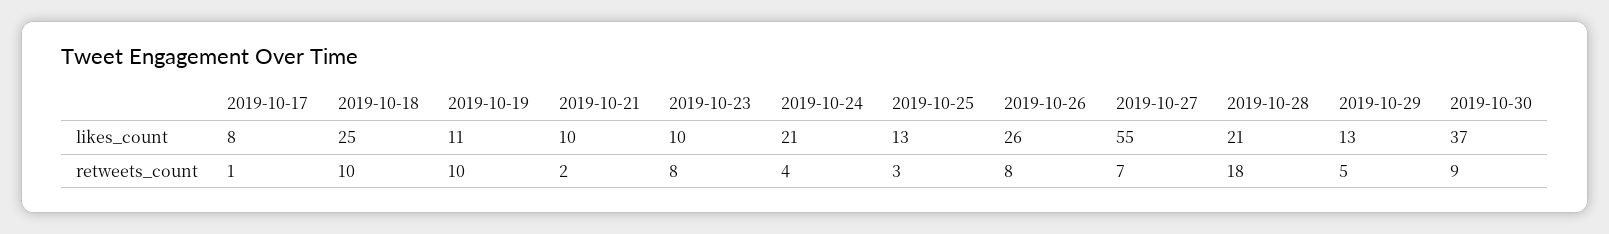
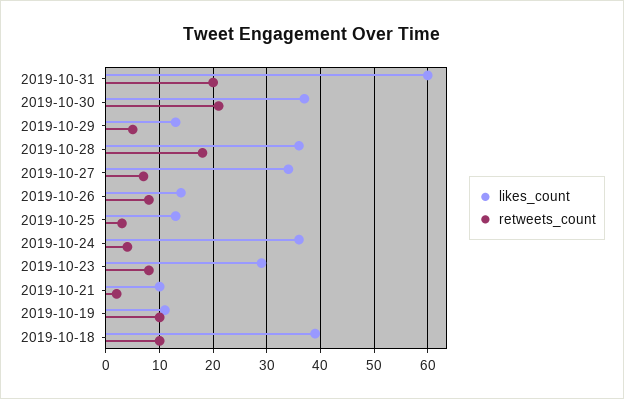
likes_count, 2019-10-17: 8 -> none
likes_count, 2019-10-18: 25 -> 40
likes_count, 2019-10-23: 10 -> 30
likes_count, 2019-10-24: 21 -> 35
likes_count, 2019-10-26: 26 -> 15
likes_count, 2019-10-27: 55 -> 35
likes_count, 2019-10-28: 21 -> 35
retweets_count, 2019-10-17: 1 -> none
retweets_count, 2019-10-30: 9 -> 20
likes_count, 2019-10-31: none -> 60
retweets_count, 2019-10-31: none -> 20

